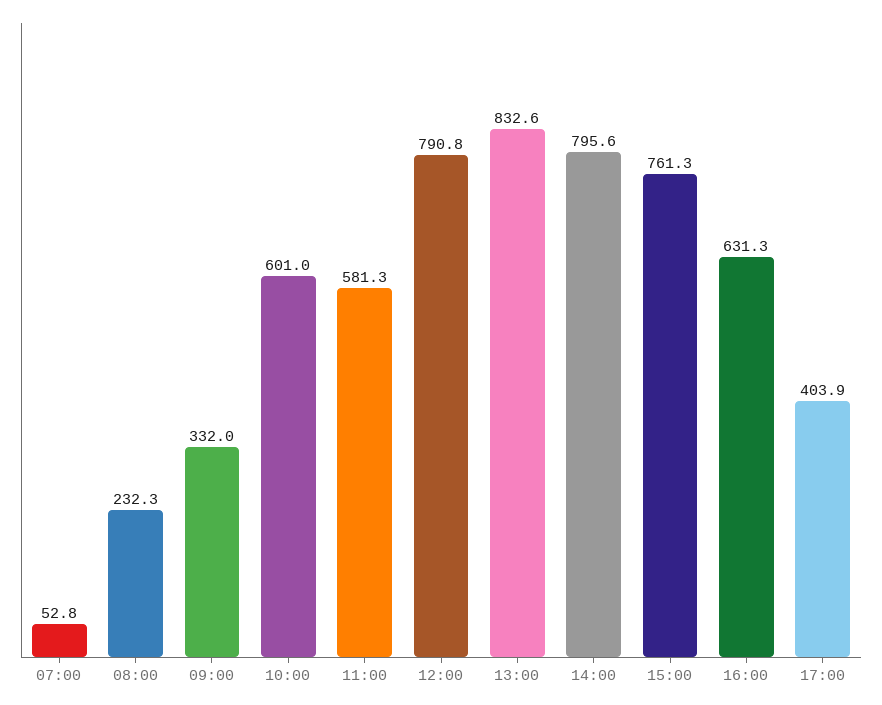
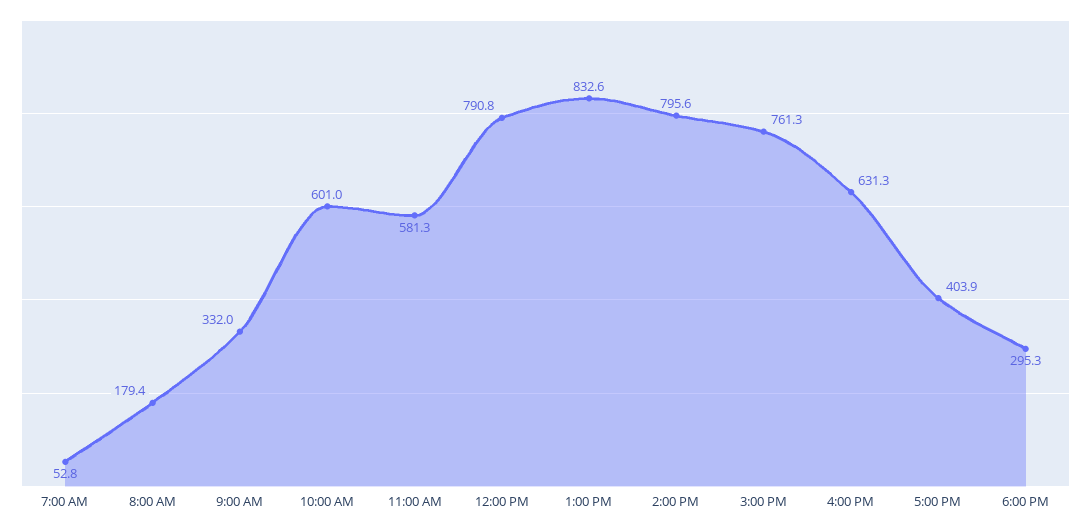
08:00: 232.3 -> 179.4
6:00 PM: none -> 295.3

